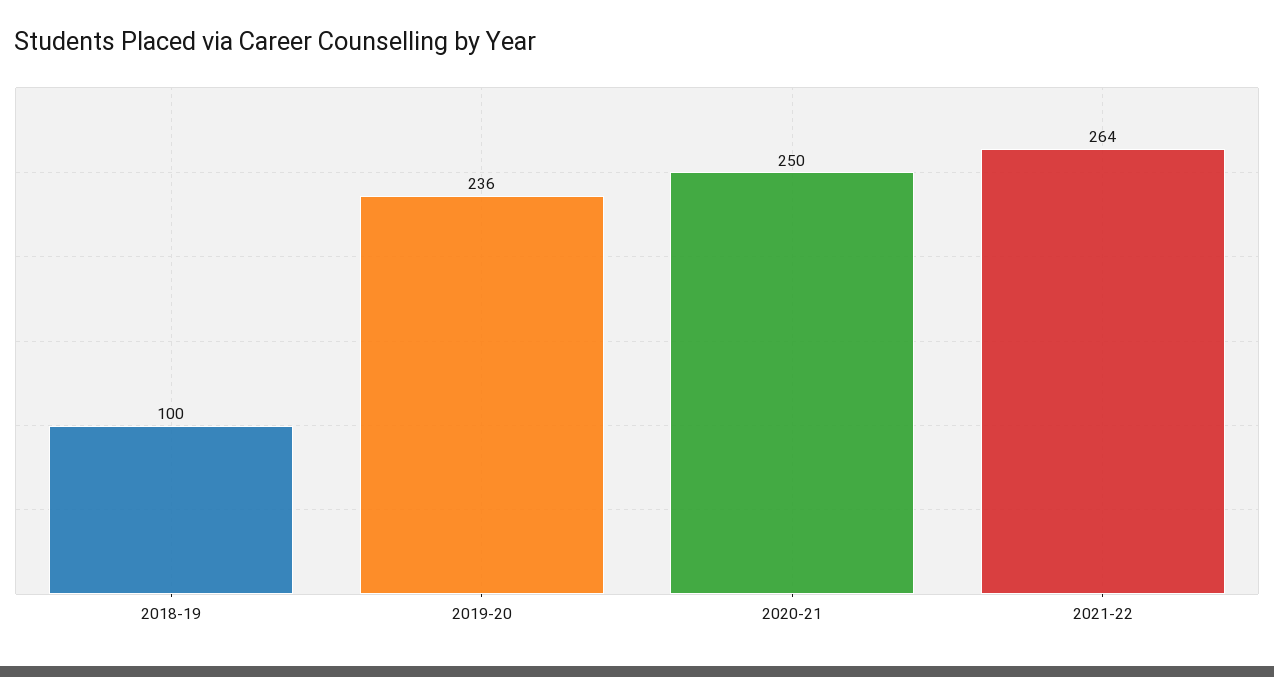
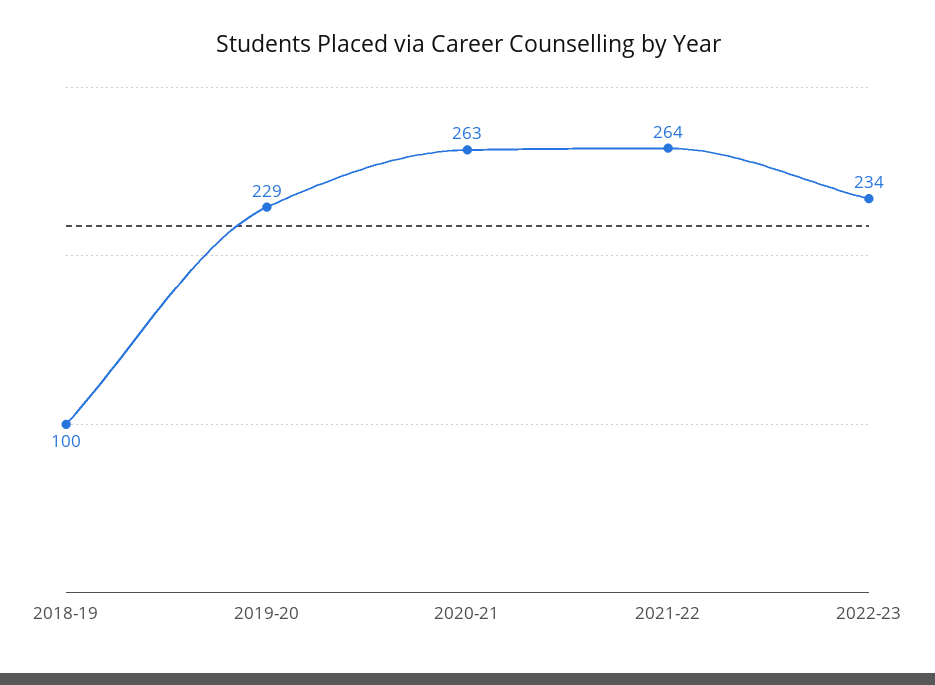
2019-20: 236 -> 229
2020-21: 250 -> 263
2022-23: none -> 234

